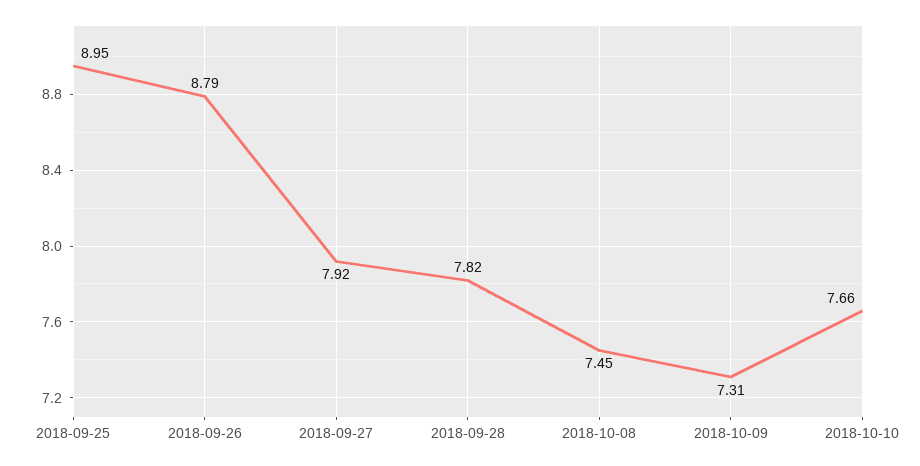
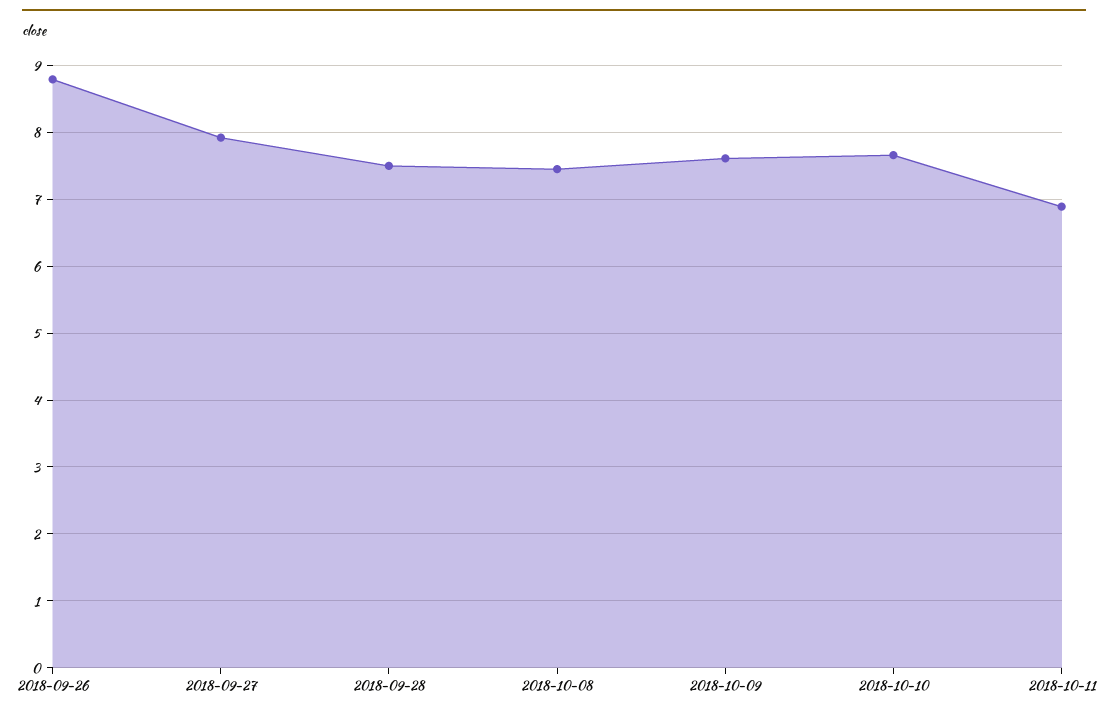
2018-09-25: 8.95 -> none
2018-09-28: 7.82 -> 7.5
2018-10-09: 7.31 -> 7.6
2018-10-11: none -> 6.9

